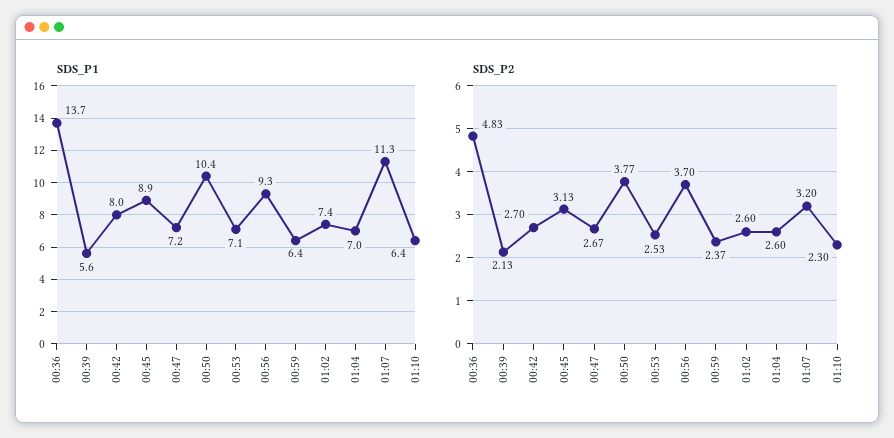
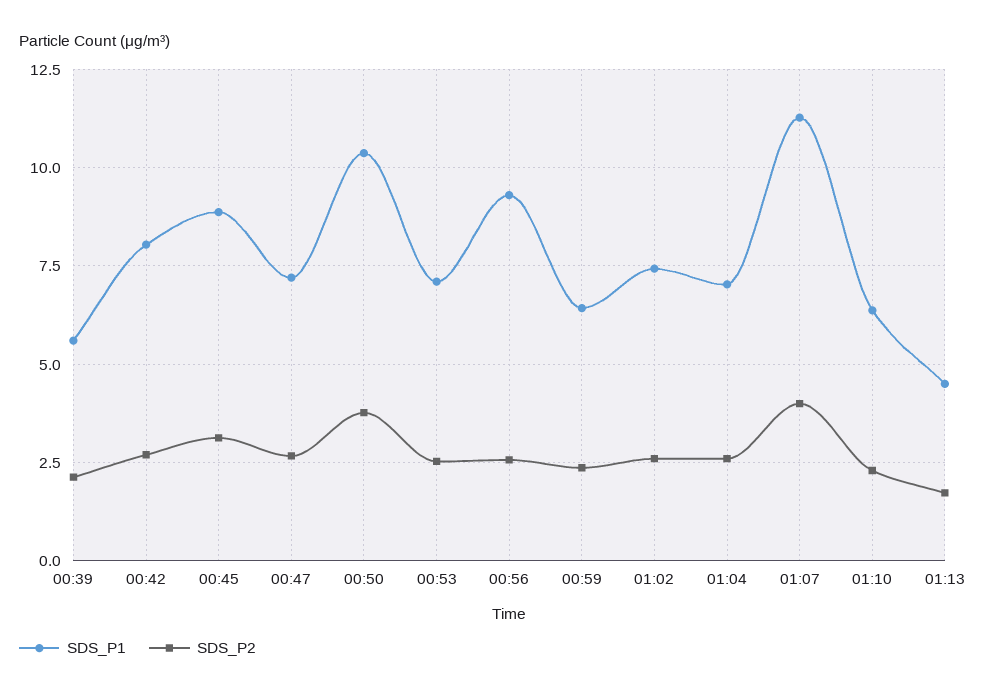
SDS_P1, 00:36: 13.7 -> none
SDS_P2, 00:36: 4.83 -> none
SDS_P2, 00:56: 3.7 -> 2.5
SDS_P2, 01:07: 3.2 -> 4
SDS_P1, 01:13: none -> 4.5
SDS_P2, 01:13: none -> 1.75

